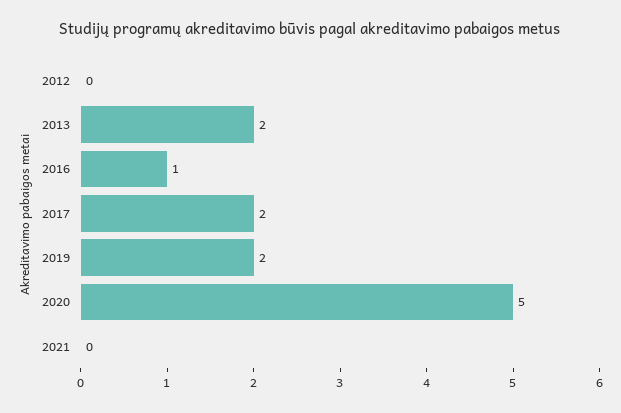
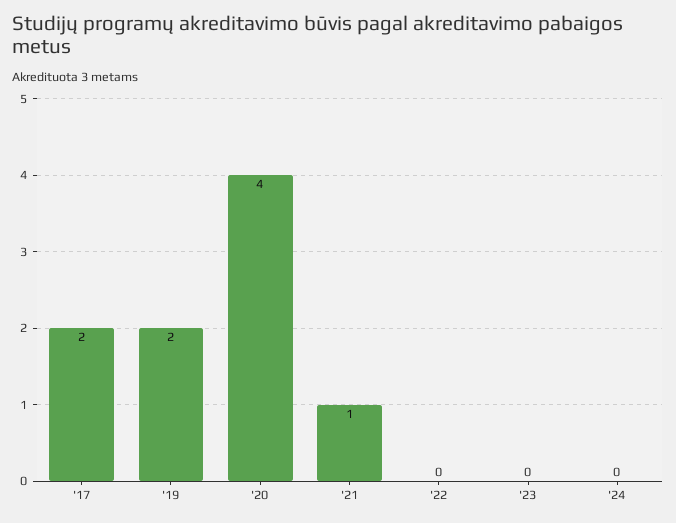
2012: 0 -> none
2013: 2 -> none
2016: 1 -> none
2020: 5 -> 4
2021: 0 -> 1
'22: none -> 0
'23: none -> 0
'24: none -> 0

